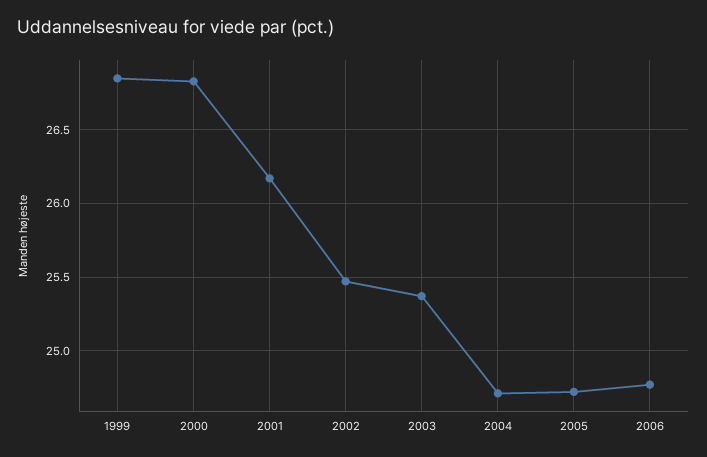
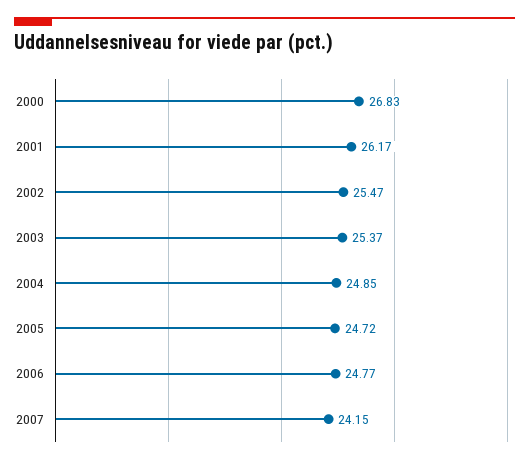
1999: 26.85 -> none
2004: 24.7 -> 24.85
2007: none -> 24.15

